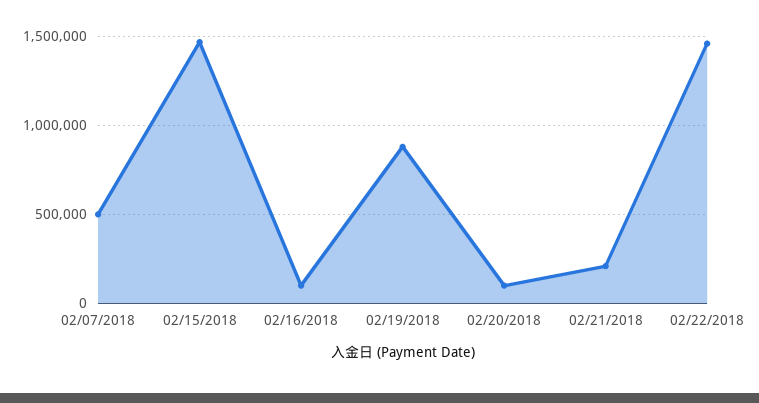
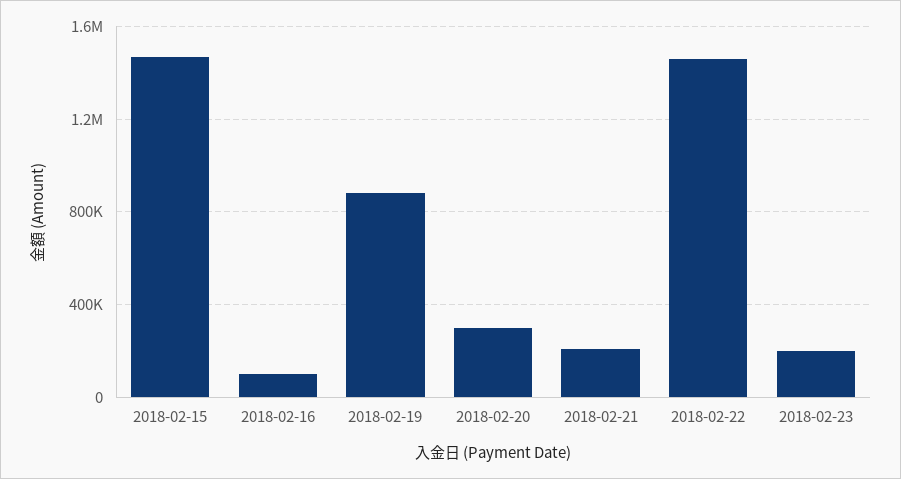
02/07/2018: 500000 -> none
02/20/2018: 100000 -> 300000
2018-02-23: none -> 200000

